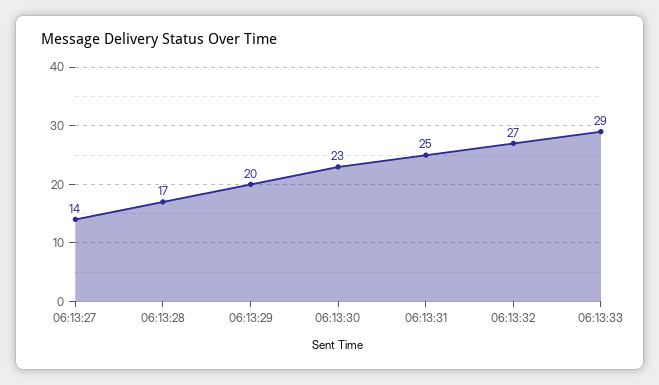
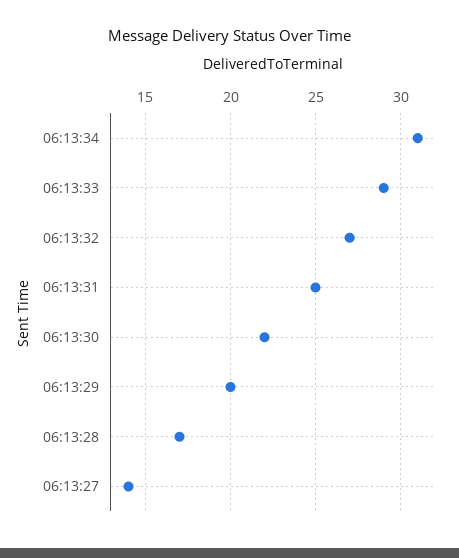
06:13:30: 23 -> 22
06:13:34: none -> 31

